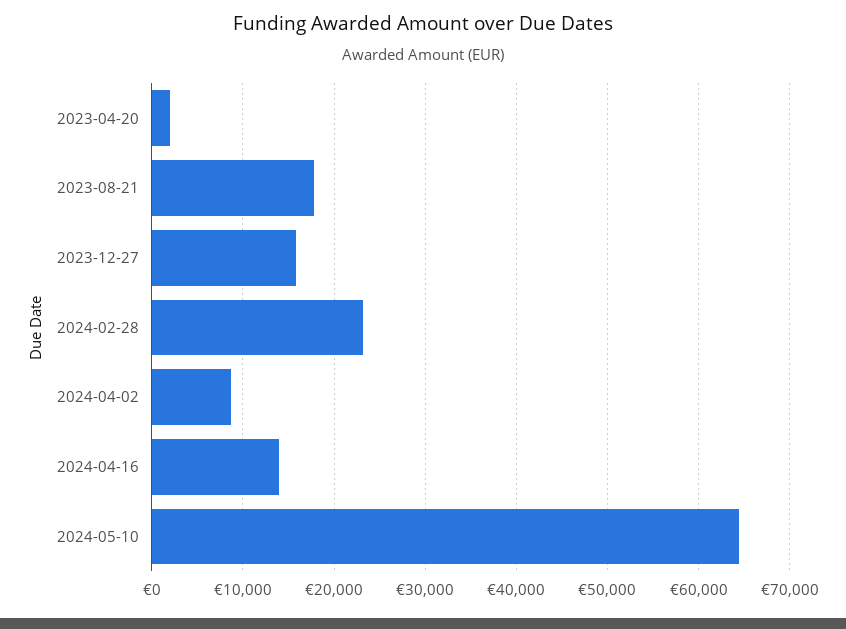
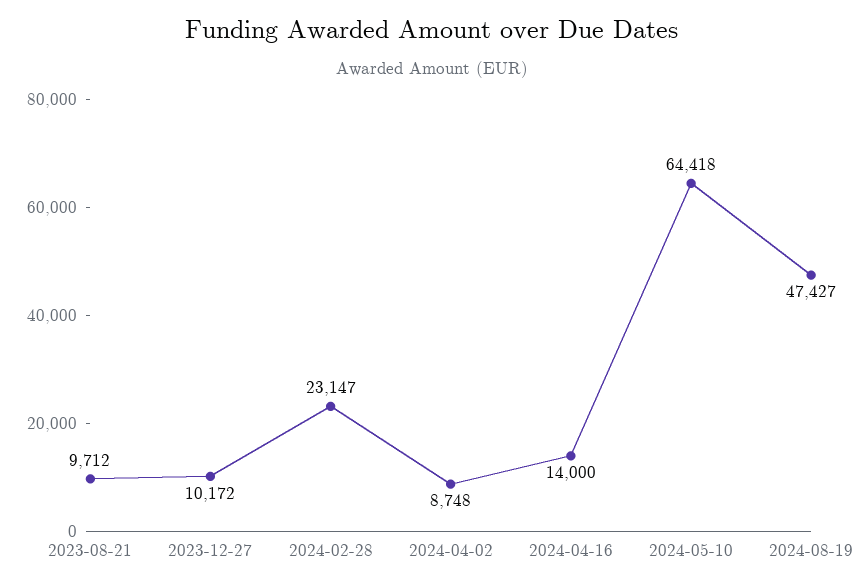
2023-04-20: 2000 -> none
2023-08-21: 18000 -> 9712
2023-12-27: 16000 -> 10172
2024-08-19: none -> 47427

